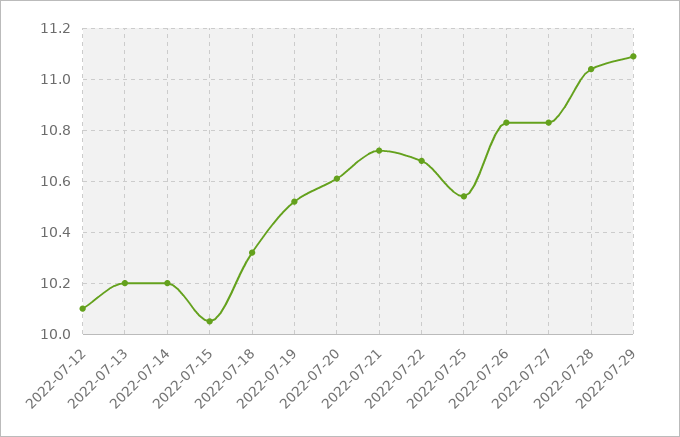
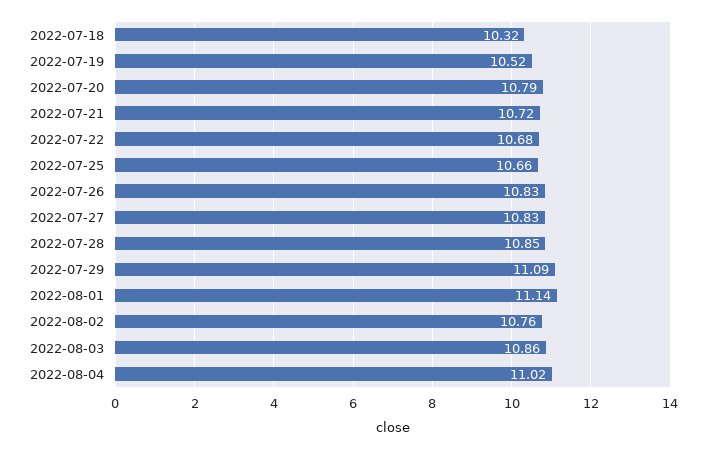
2022-07-12: 10.1 -> none
2022-07-13: 10.2 -> none
2022-07-14: 10.2 -> none
2022-07-15: 10.05 -> none
2022-07-20: 10.6 -> 10.79
2022-07-25: 10.55 -> 10.66
2022-07-28: 11.05 -> 10.85
2022-08-01: none -> 11.14
2022-08-02: none -> 10.76
2022-08-03: none -> 10.86
2022-08-04: none -> 11.02

